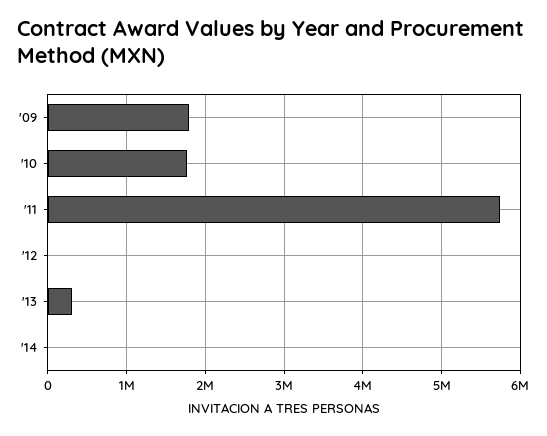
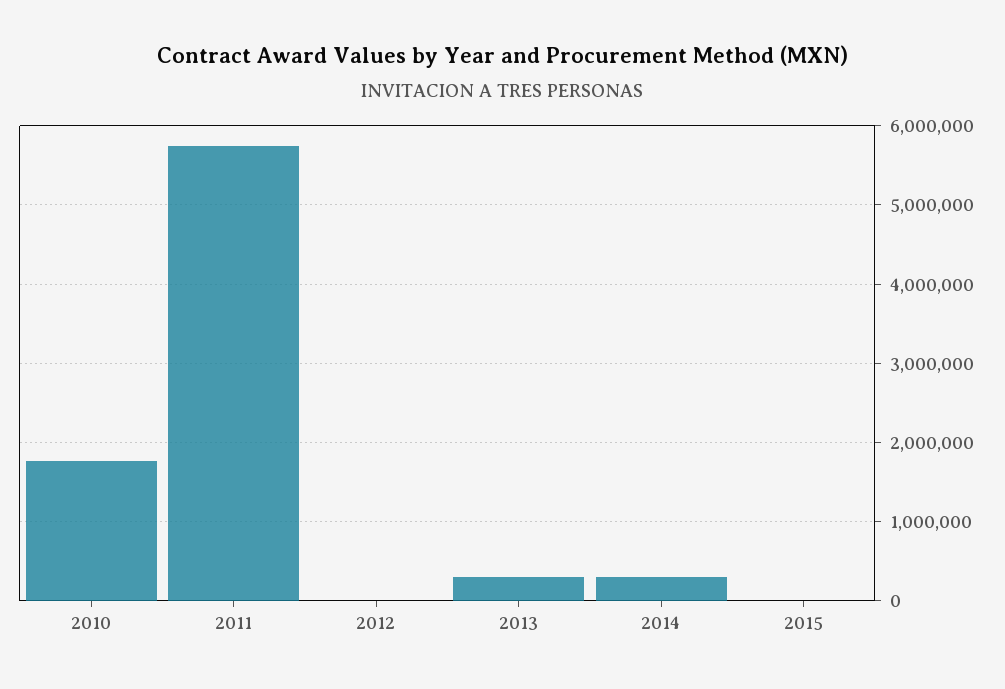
'09: 1800000 -> none
'14: 0 -> 300000
2015: none -> 0

